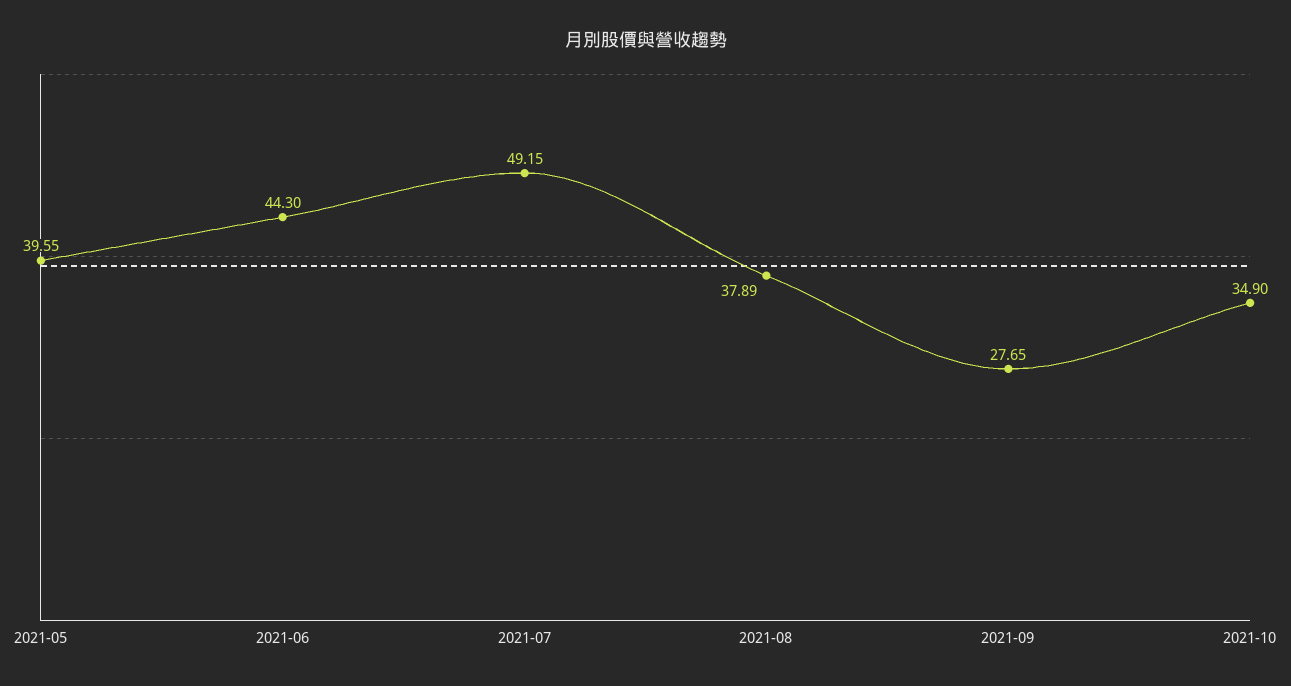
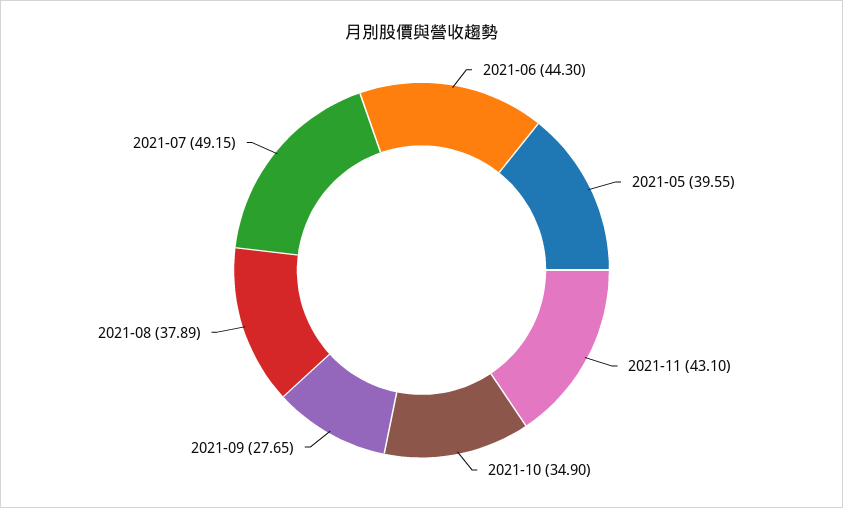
2021-11: none -> 43.1

